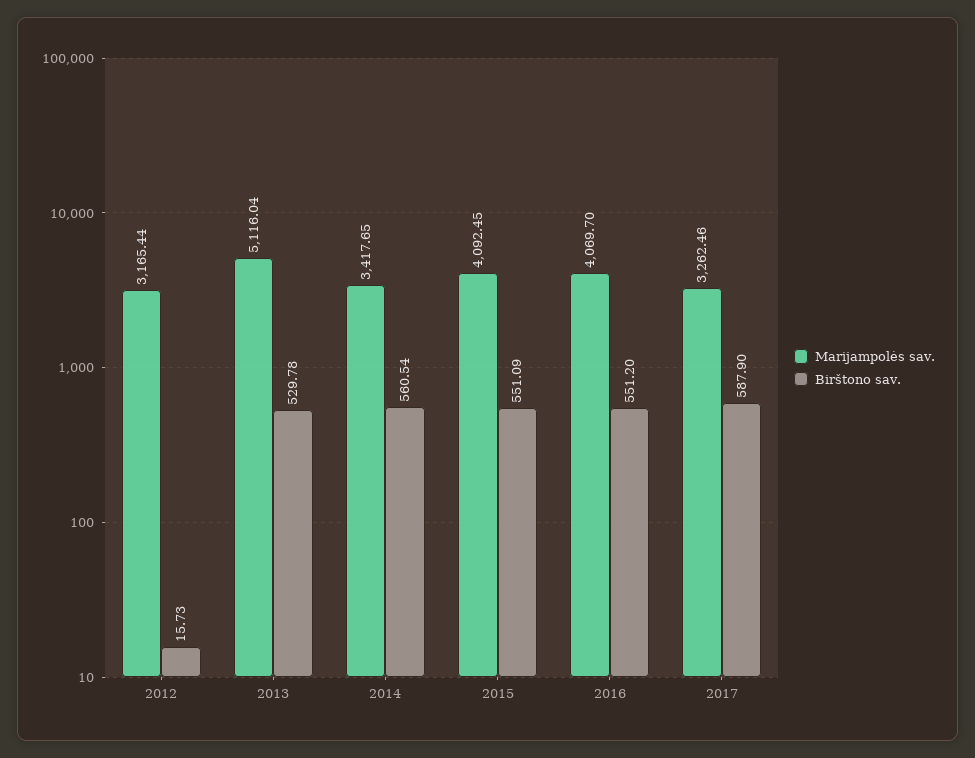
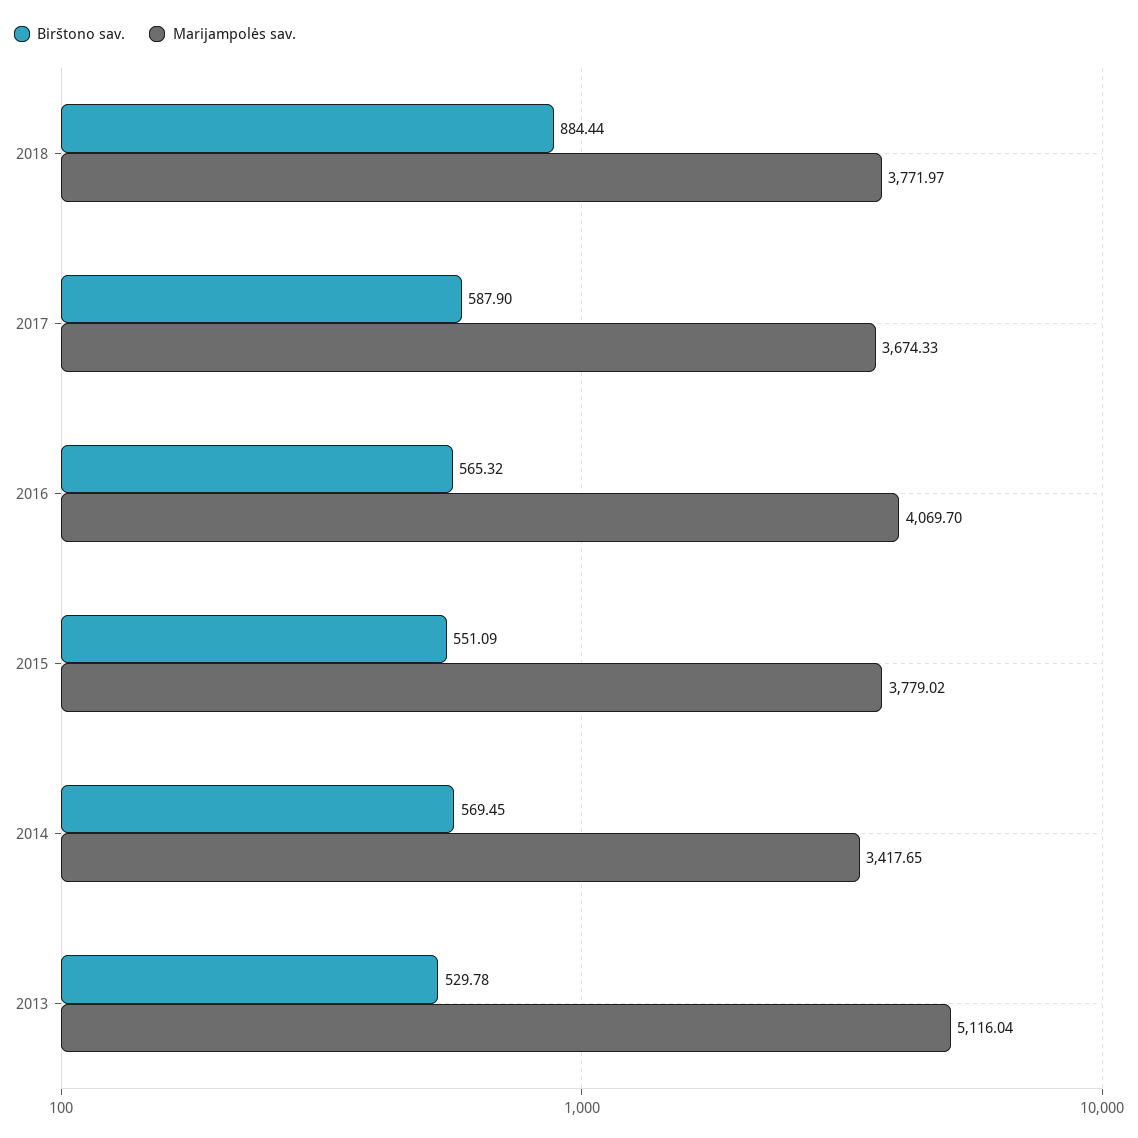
Marijampolės sav., 2012: 3165.44 -> none
Birštono sav., 2012: 15.73 -> none
Birštono sav., 2014: 560.54 -> 569.45
Marijampolės sav., 2015: 4092.45 -> 3779.02
Birštono sav., 2016: 551.2 -> 565.32
Marijampolės sav., 2017: 3262.46 -> 3674.33
Birštono sav., 2018: none -> 884.44
Marijampolės sav., 2018: none -> 3771.97

